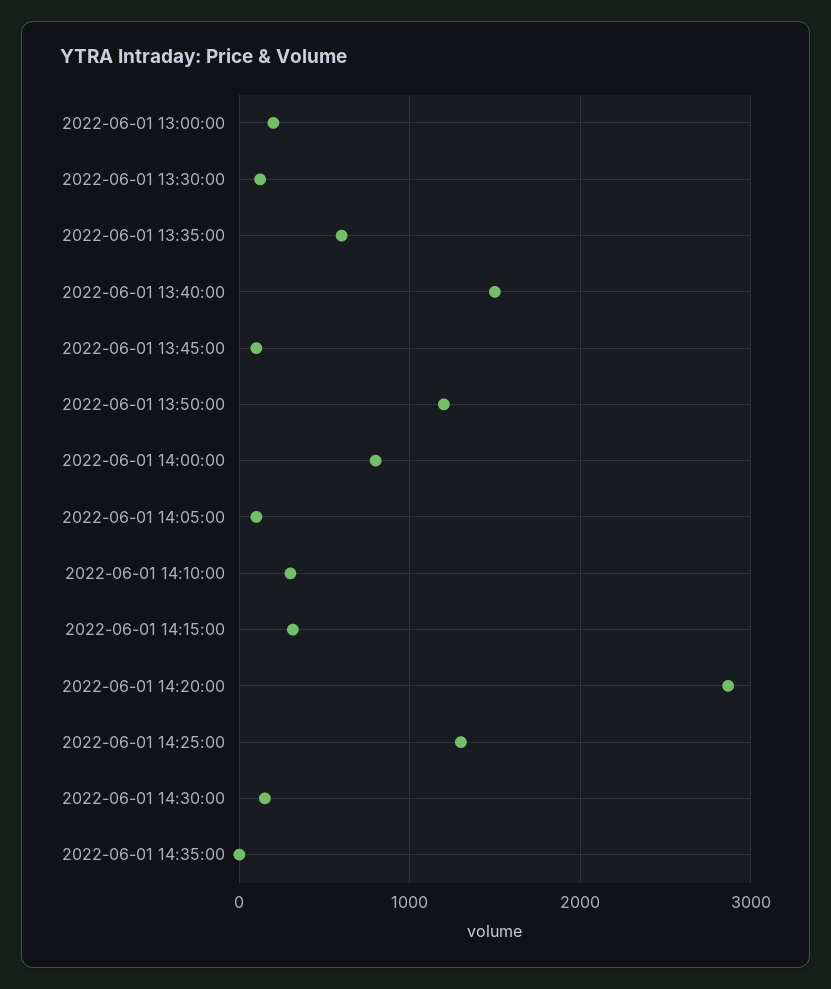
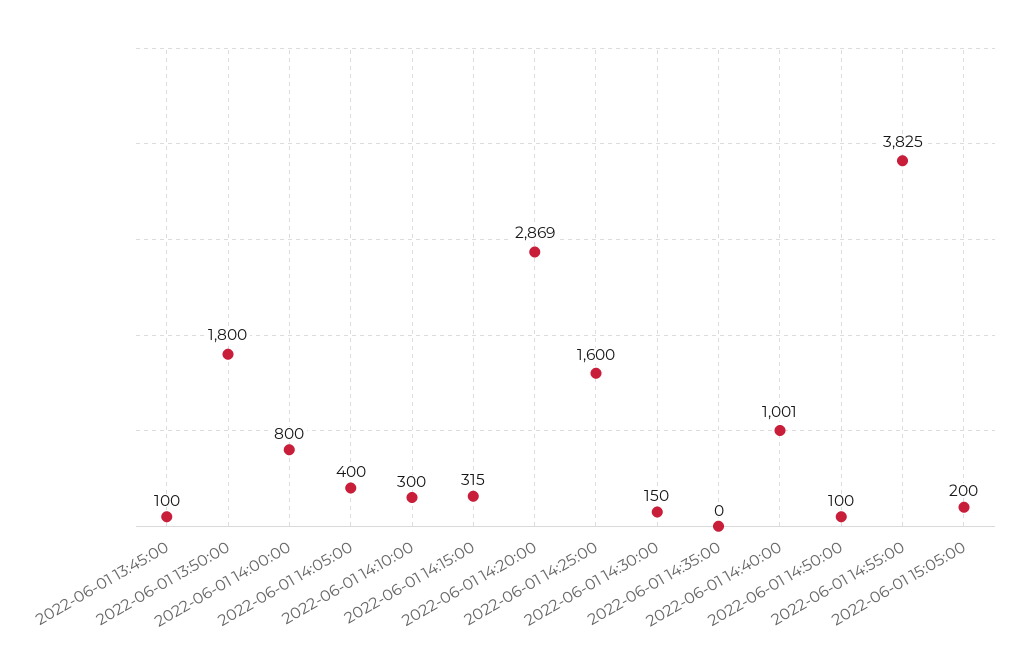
2022-06-01 13:00:00: 200 -> none
2022-06-01 13:30:00: 100 -> none
2022-06-01 13:35:00: 600 -> none
2022-06-01 13:40:00: 1500 -> none
2022-06-01 13:50:00: 1200 -> 1800
2022-06-01 14:05:00: 100 -> 400
2022-06-01 14:25:00: 1300 -> 1600
2022-06-01 14:40:00: none -> 1001
2022-06-01 14:50:00: none -> 100
2022-06-01 14:55:00: none -> 3825
2022-06-01 15:05:00: none -> 200

